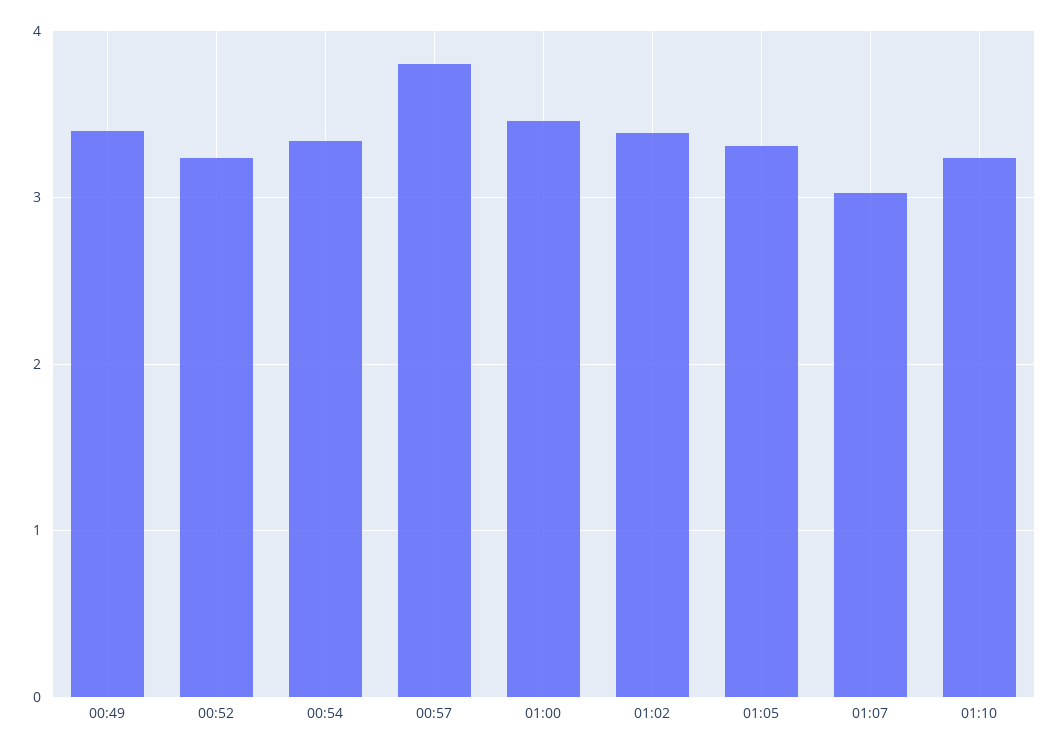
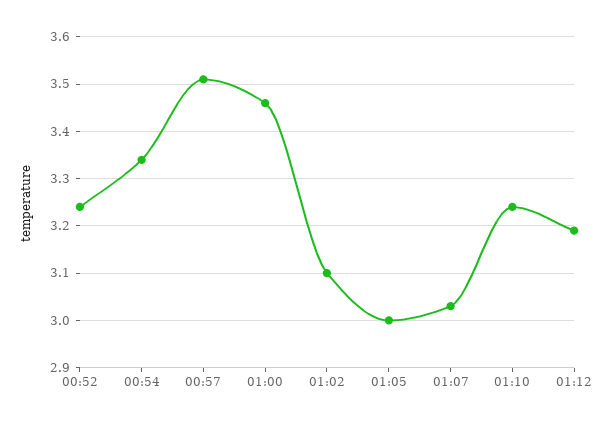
00:49: 3.4 -> none
00:57: 3.8 -> 3.5
01:02: 3.4 -> 3.1
01:05: 3.3 -> 3
01:12: none -> 3.2

